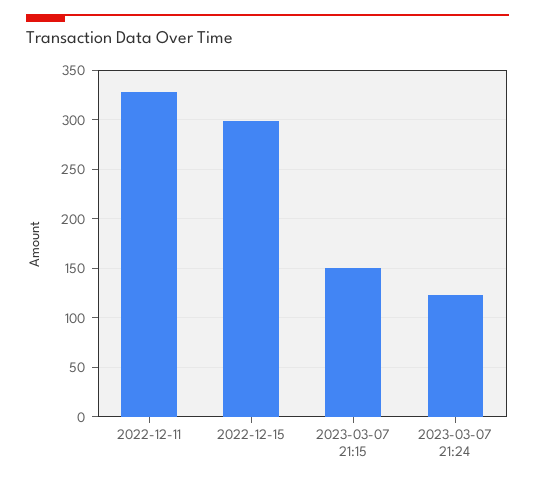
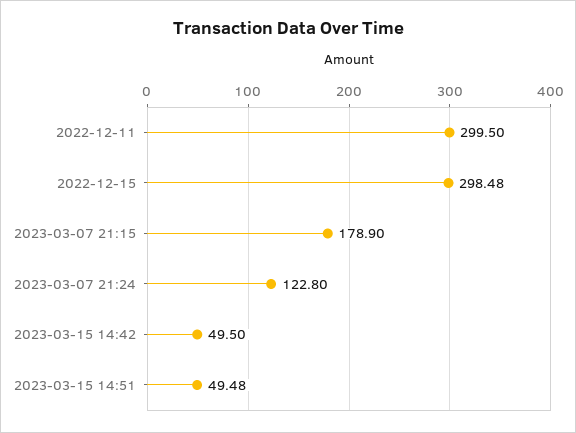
2022-12-11: 330 -> 299.5
2023-03-07 21:15: 150 -> 178.9
2023-03-15 14:42: none -> 49.5
2023-03-15 14:51: none -> 49.48

